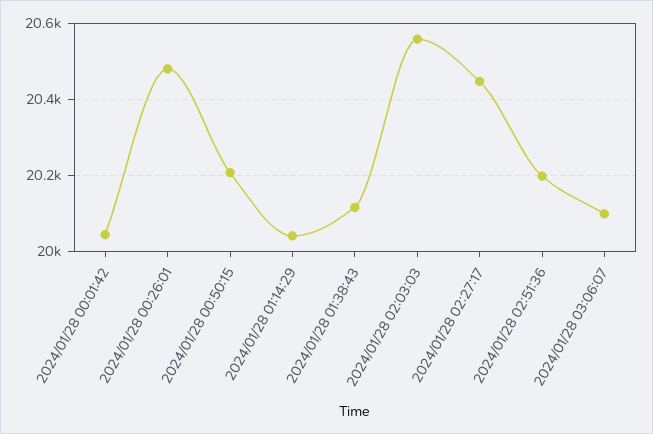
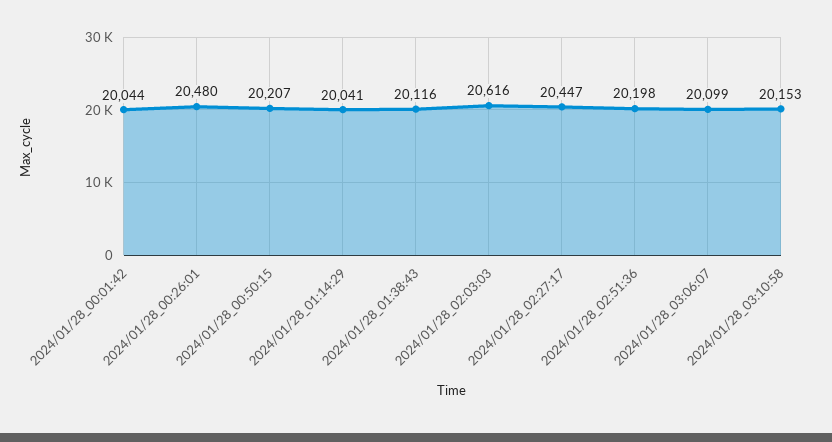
2024/01/28 02:03:03: 20560 -> 20616
2024/01/28_03:10:58: none -> 20153

